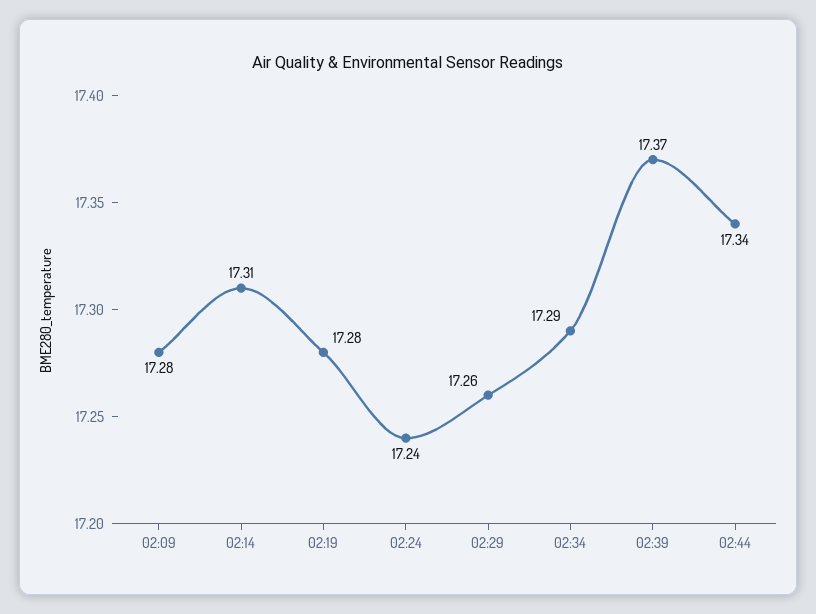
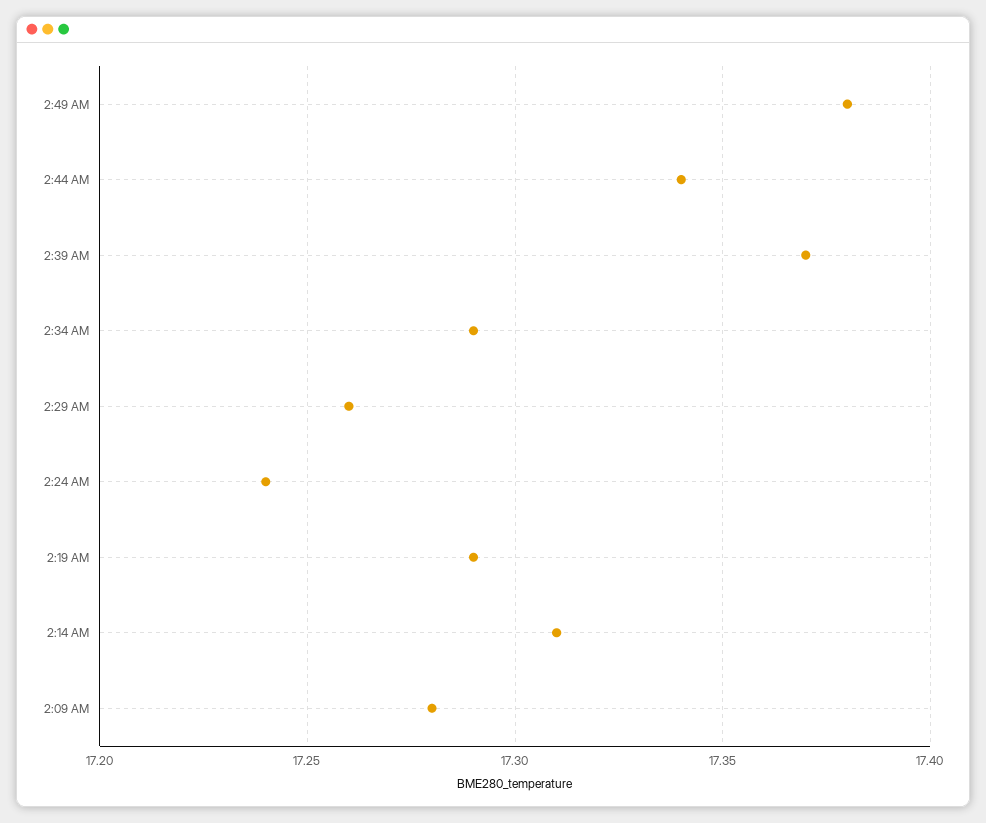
02:19: 17.28 -> 17.29
2:49 AM: none -> 17.38

